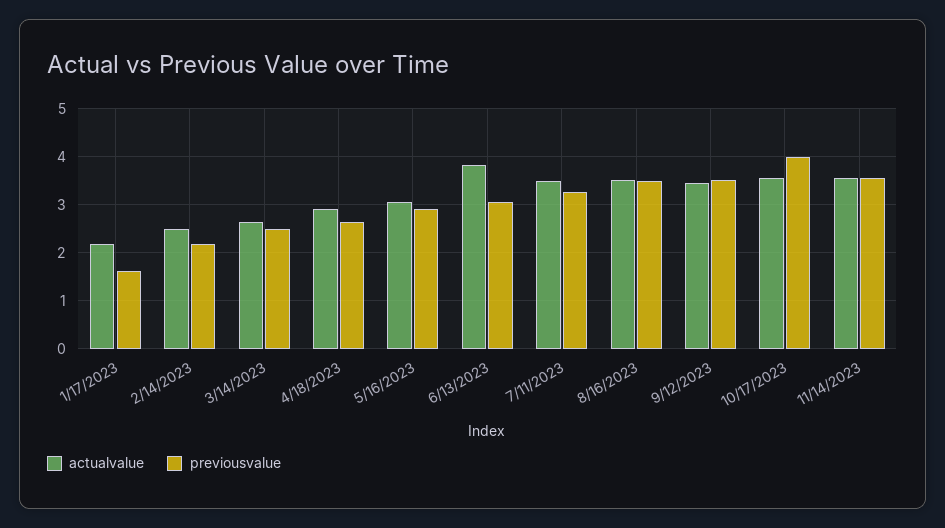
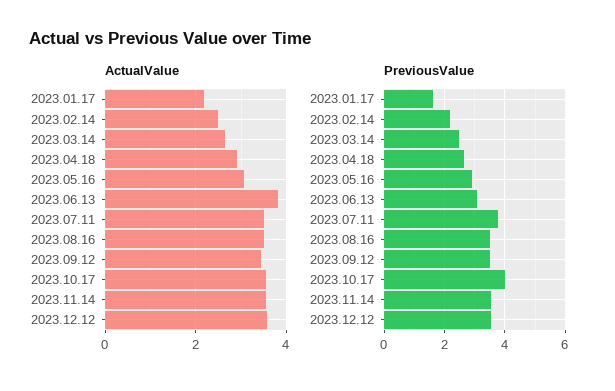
previousvalue, 7/11/2023: 3.2 -> 3.8
actualvalue, 2023.12.12: none -> 3.6
previousvalue, 2023.12.12: none -> 3.6

